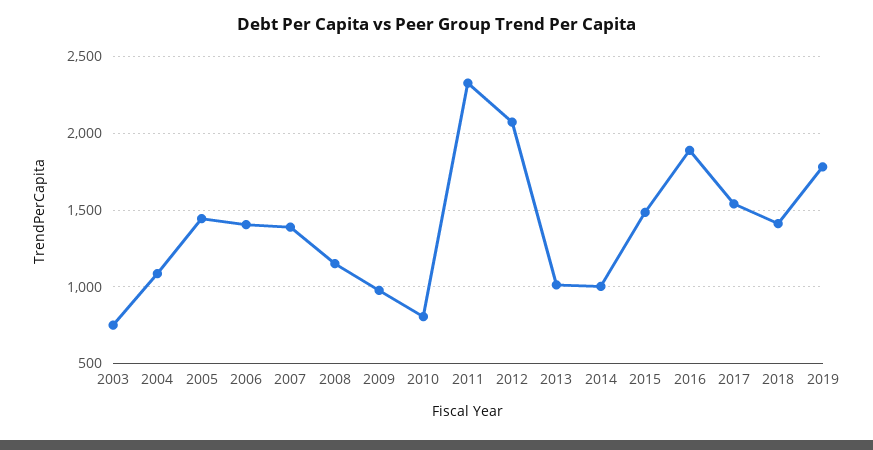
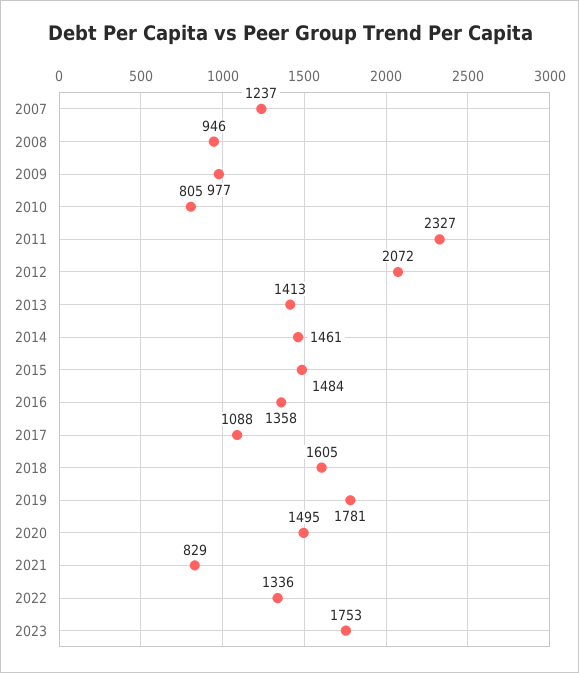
2003: 750 -> none
2004: 1100 -> none
2005: 1450 -> none
2006: 1400 -> none
2007: 1400 -> 1237
2008: 1150 -> 946
2013: 1000 -> 1413
2014: 1000 -> 1461
2016: 1900 -> 1358
2017: 1550 -> 1088
2018: 1400 -> 1605
2020: none -> 1495
2021: none -> 829
2022: none -> 1336
2023: none -> 1753

